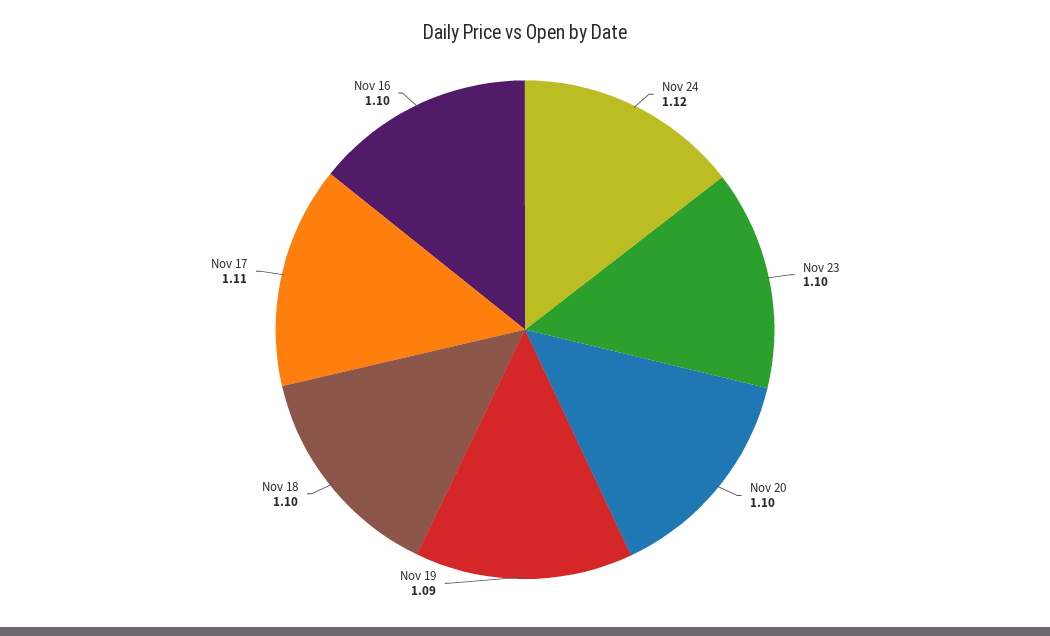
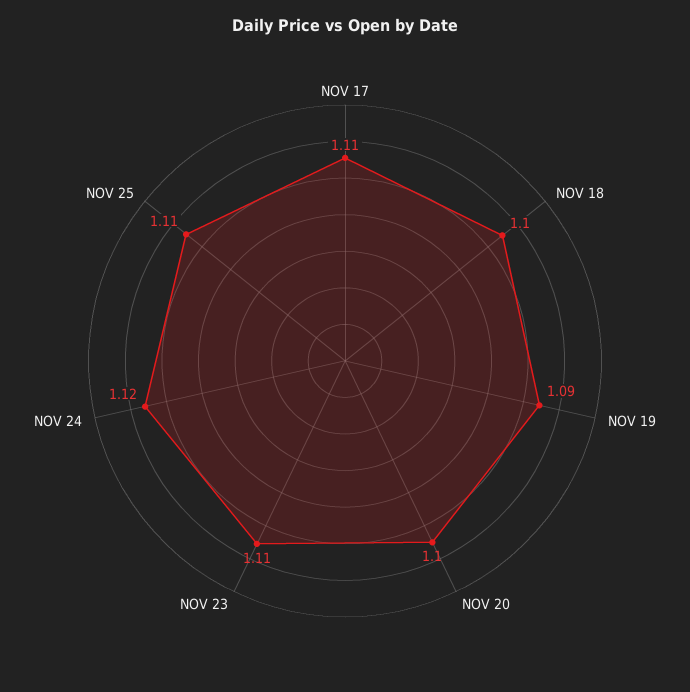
Nov 23: 1.1 -> 1.11
Nov 16: 1.1 -> none
NOV 25: none -> 1.11

